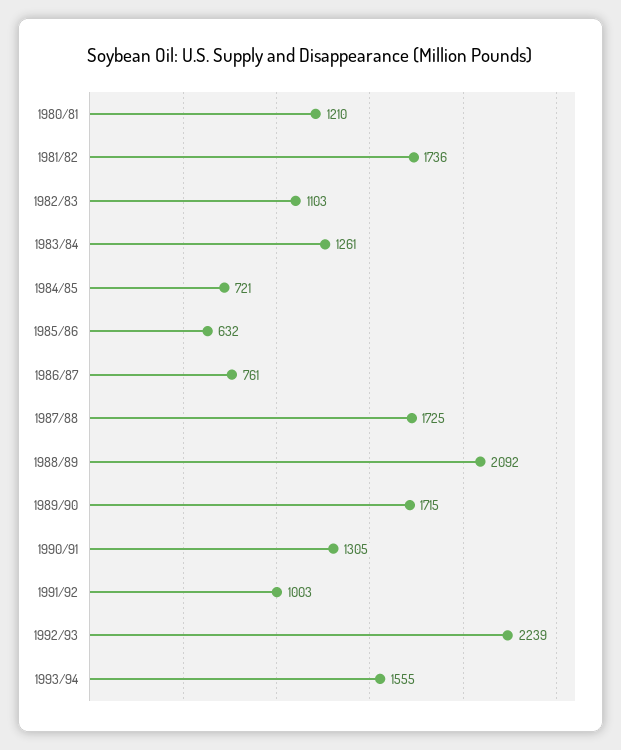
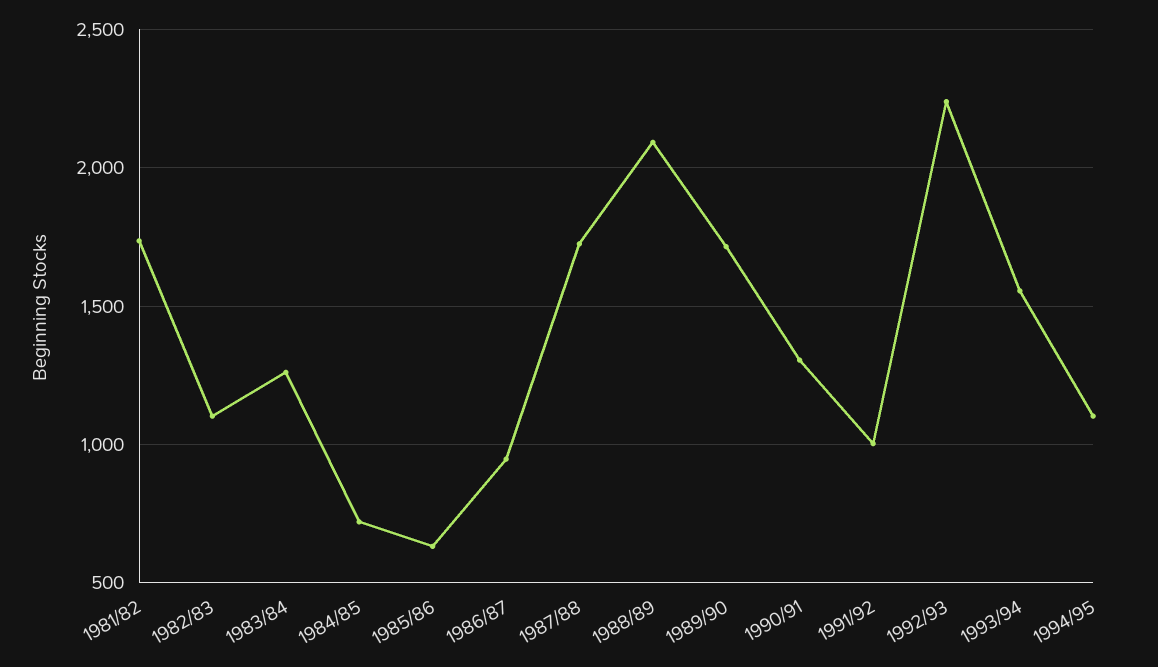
1980/81: 1210 -> none
1986/87: 761 -> 950
1994/95: none -> 1100

